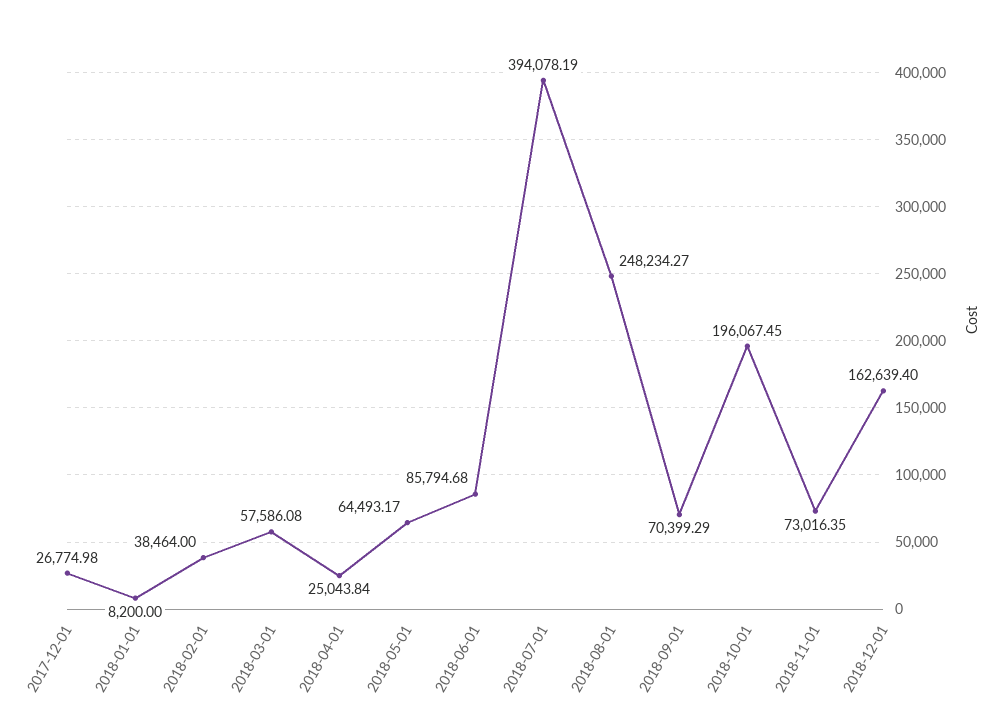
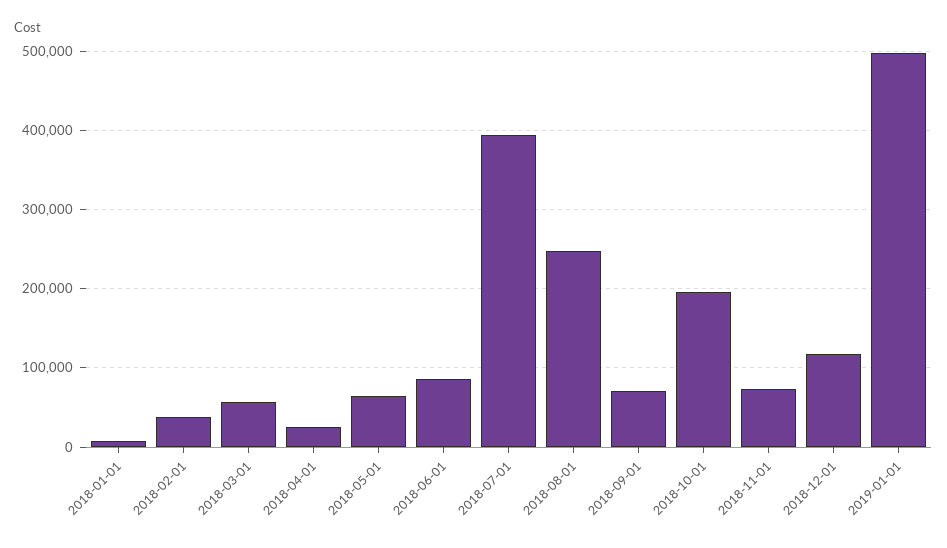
2017-12-01: 26774.98 -> none
2018-12-01: 162639.4 -> 120000
2019-01-01: none -> 500000

